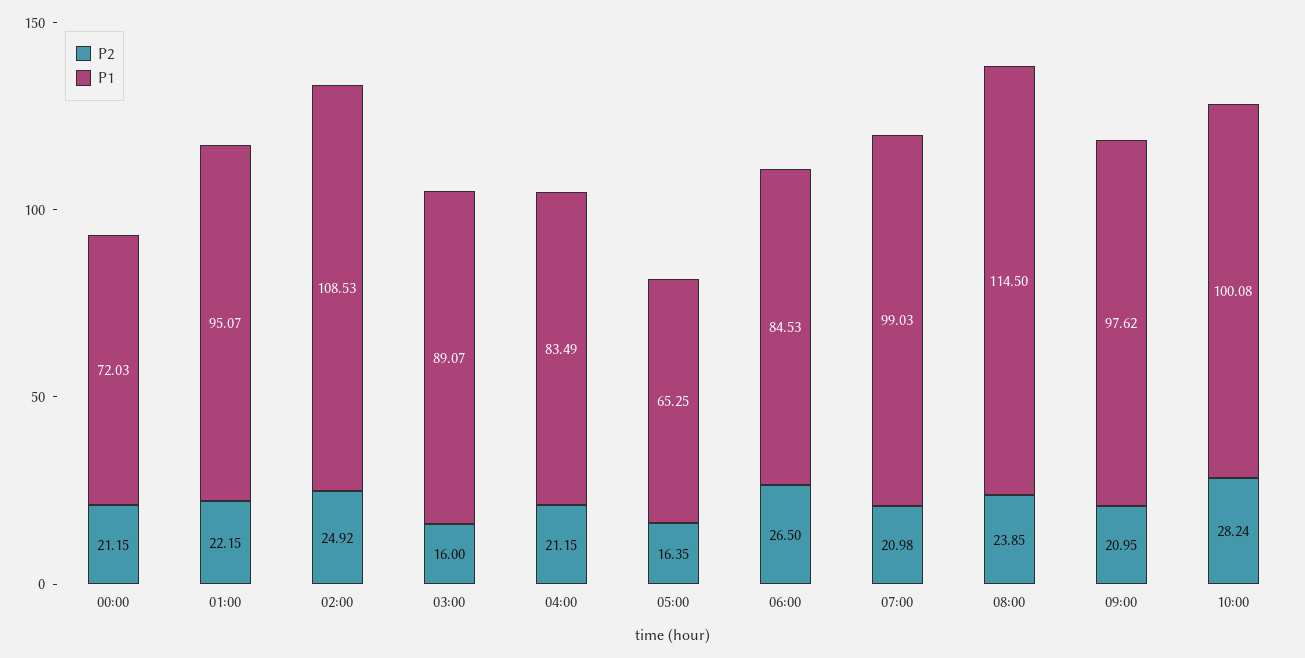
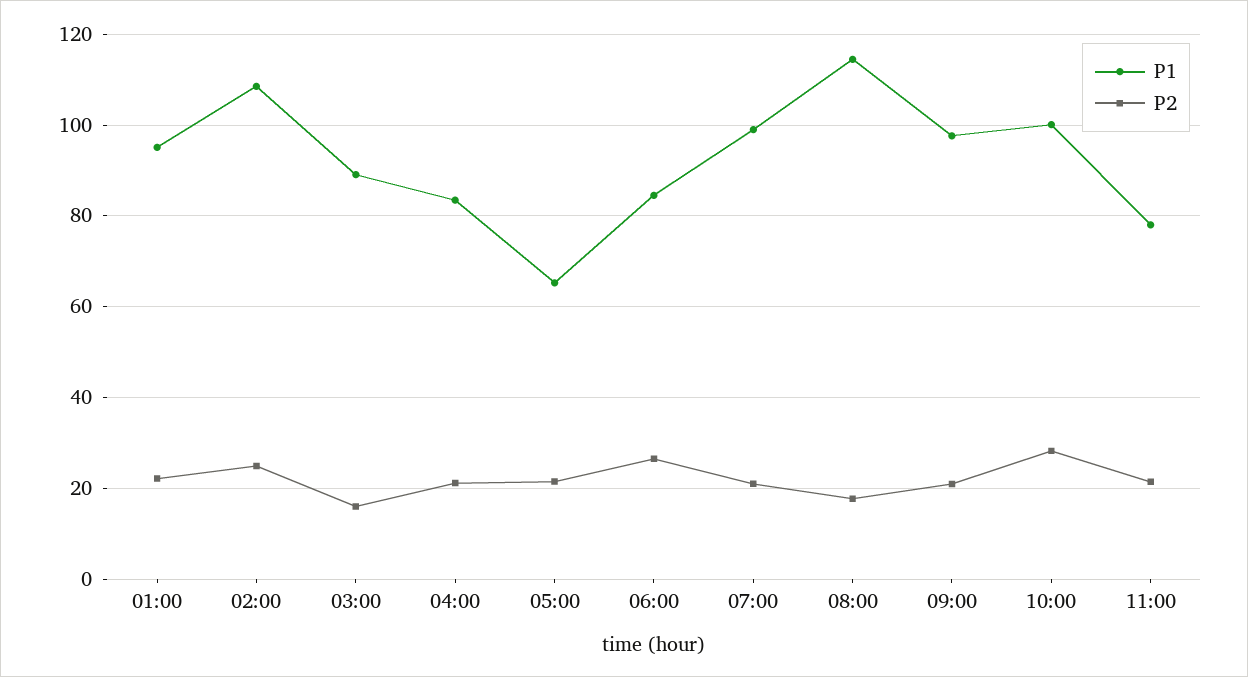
P2, 00:00: 21.15 -> none
P1, 00:00: 72.03 -> none
P2, 05:00: 16.35 -> 22
P2, 08:00: 23.85 -> 18
P1, 11:00: none -> 78
P2, 11:00: none -> 22

